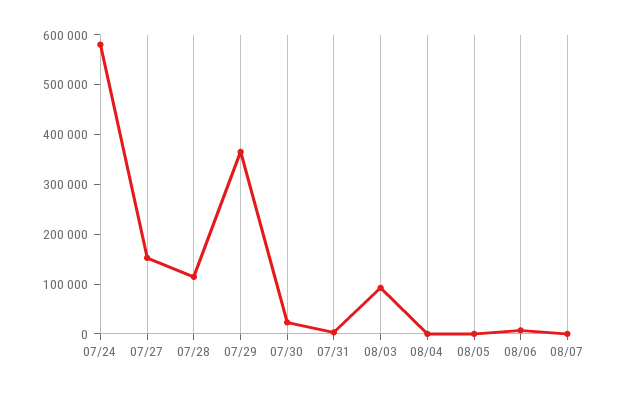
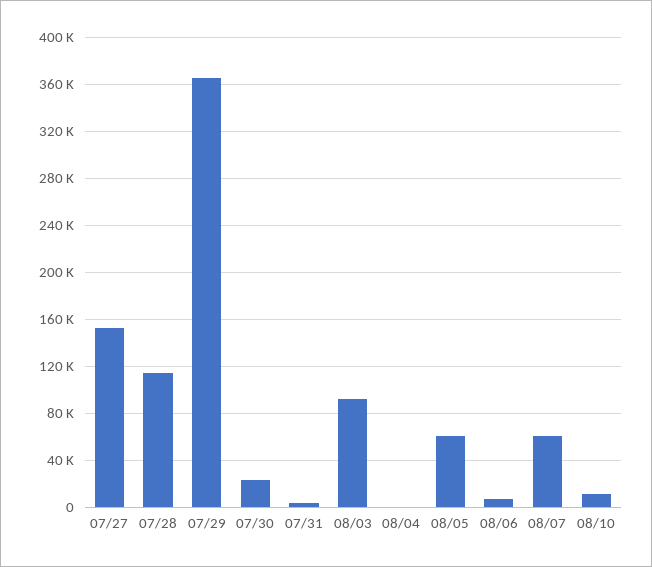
07/24: 580000 -> none
08/05: 0 -> 60000
08/07: 0 -> 60000
08/10: none -> 10000

